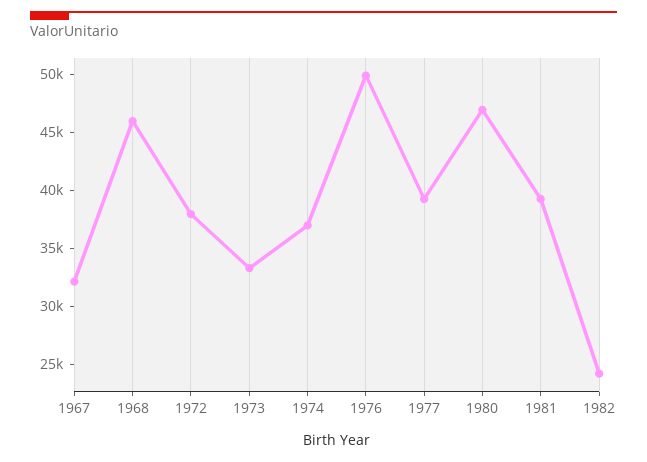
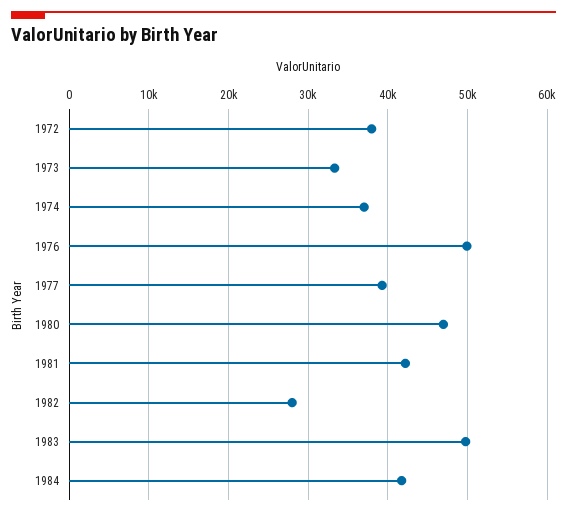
1967: 32000 -> none
1968: 46000 -> none
1981: 39000 -> 42000
1982: 24000 -> 28000
1983: none -> 50000
1984: none -> 42000

